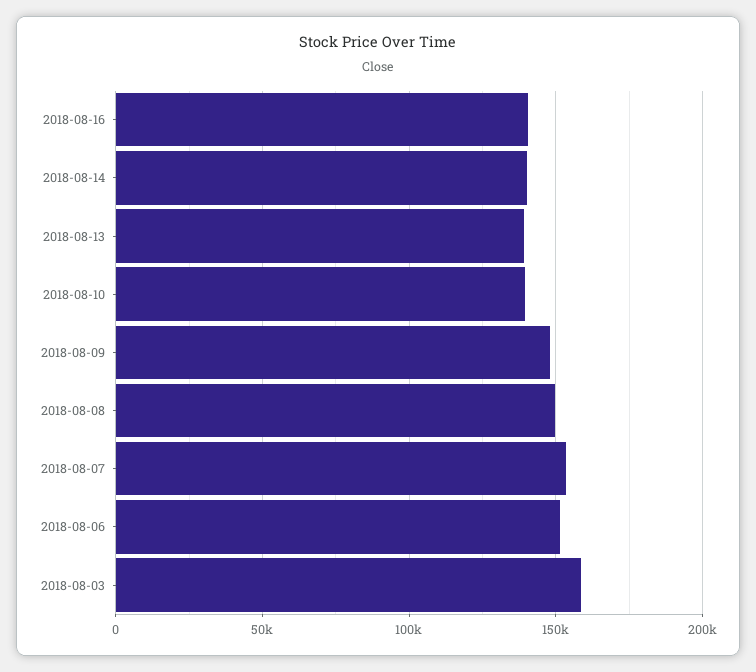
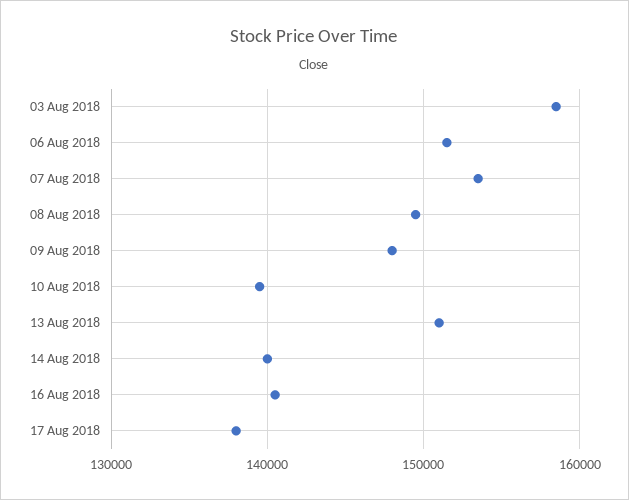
2018-08-13: 140000 -> 151000
17 Aug 2018: none -> 138000

